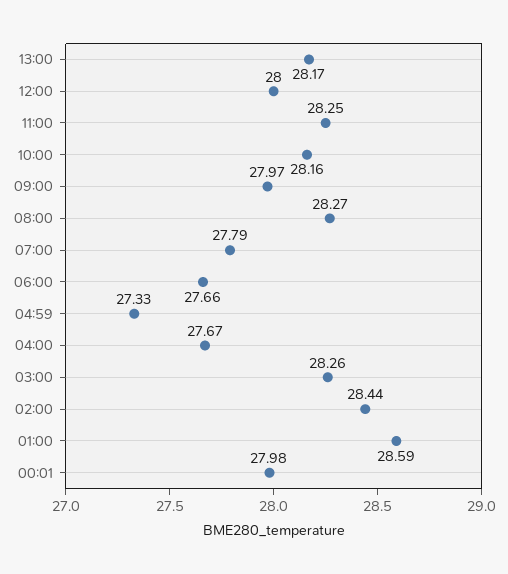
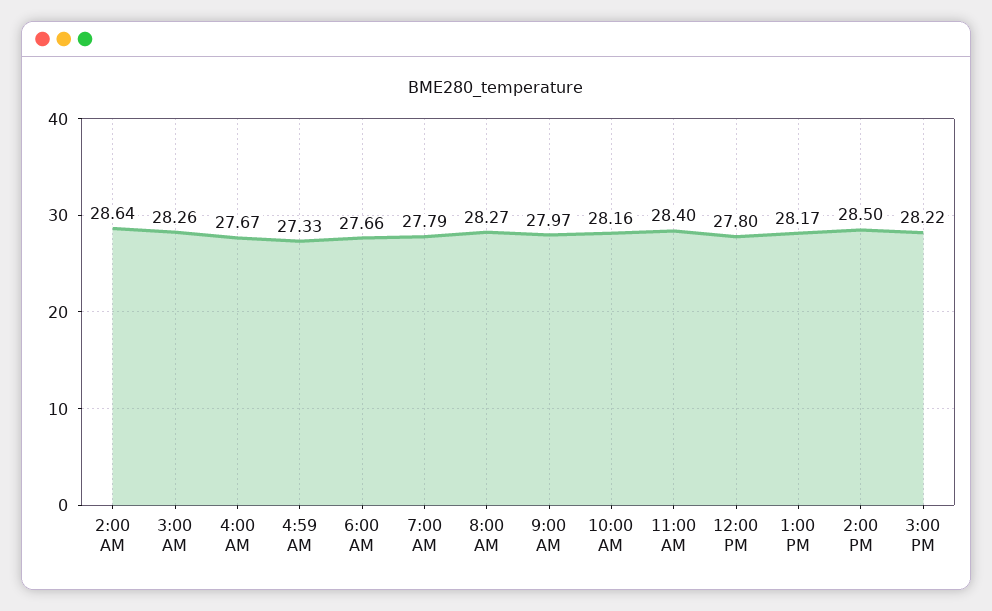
12:00: 28 -> 27.8
11:00: 28.25 -> 28.4
02:00: 28.44 -> 28.64
01:00: 28.59 -> none
00:01: 27.98 -> none
2:00 PM: none -> 28.5
3:00 PM: none -> 28.22

